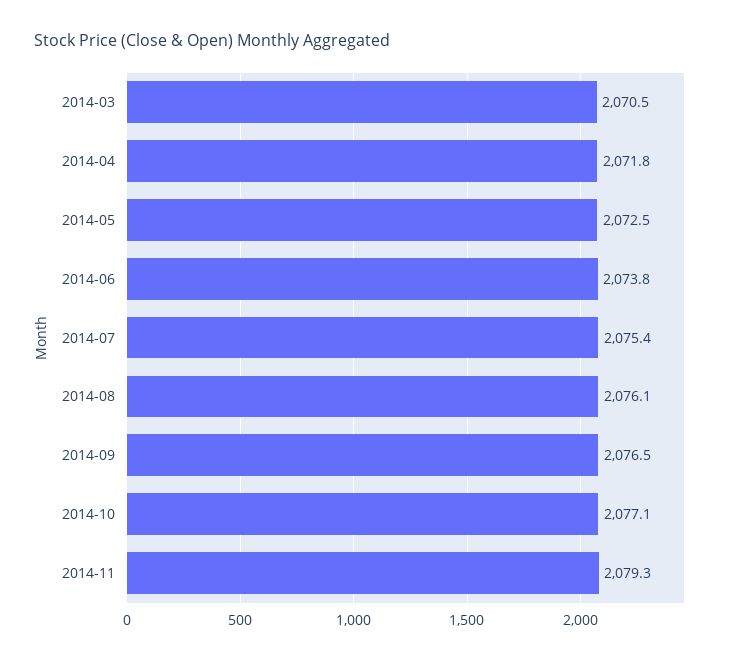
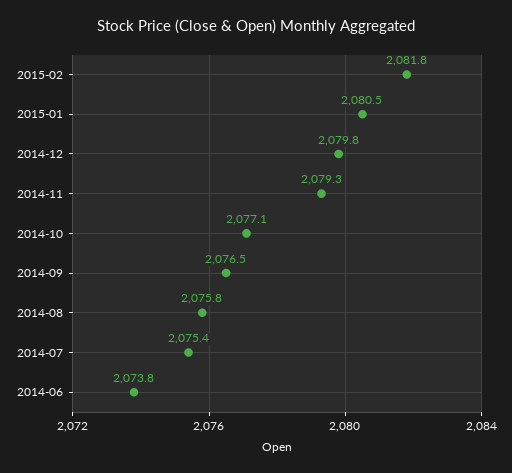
2014-03: 2070.5 -> none
2014-04: 2071.8 -> none
2014-05: 2072.5 -> none
2014-08: 2076.1 -> 2075.8
2015-02: none -> 2081.8
2015-01: none -> 2080.5
2014-12: none -> 2079.8

